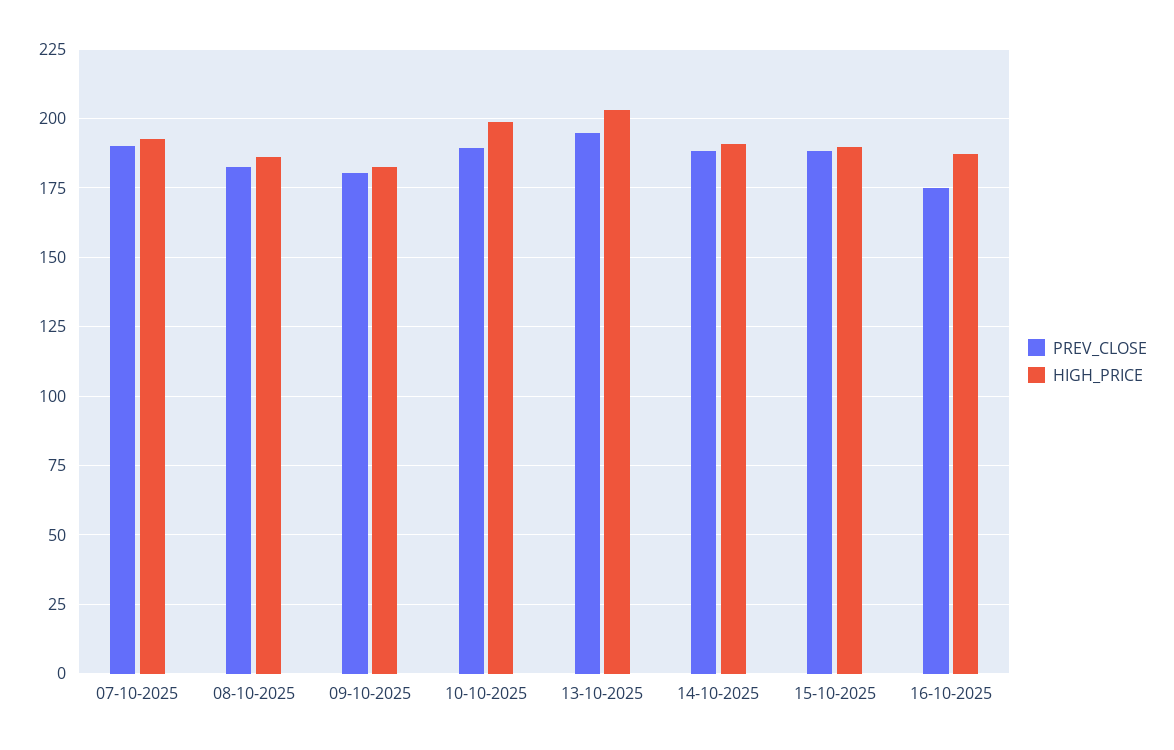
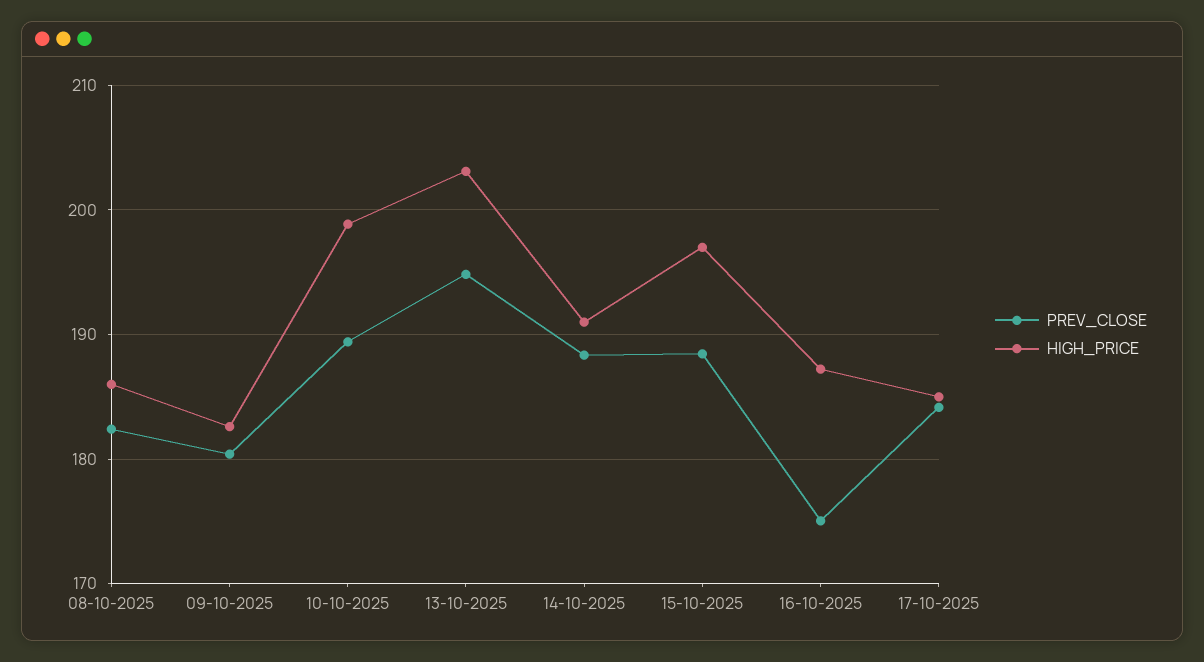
PREV_CLOSE, 07-10-2025: 190 -> none
HIGH_PRICE, 07-10-2025: 192.5 -> none
HIGH_PRICE, 15-10-2025: 190 -> 197
PREV_CLOSE, 17-10-2025: none -> 184
HIGH_PRICE, 17-10-2025: none -> 185

